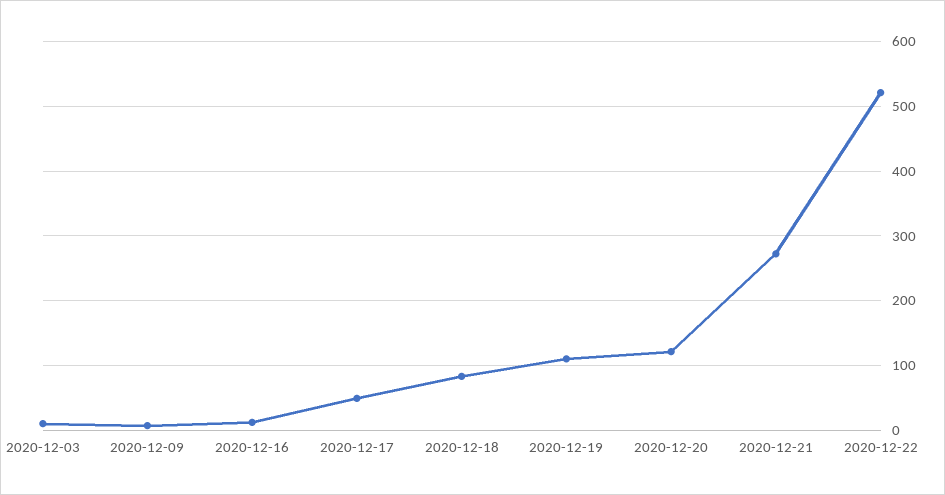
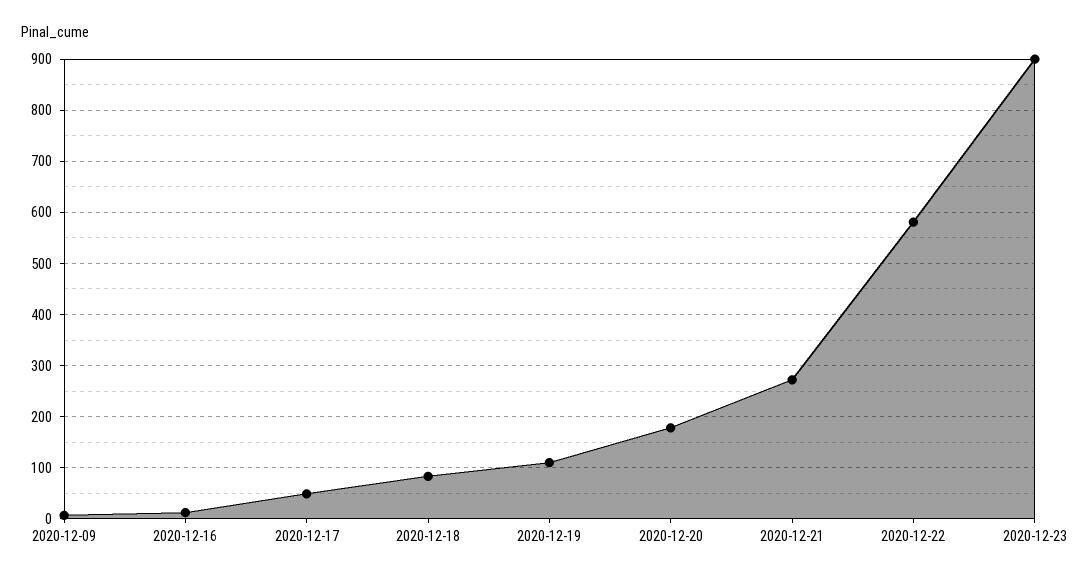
2020-12-03: 10 -> none
2020-12-20: 120 -> 180
2020-12-22: 520 -> 580
2020-12-23: none -> 900

